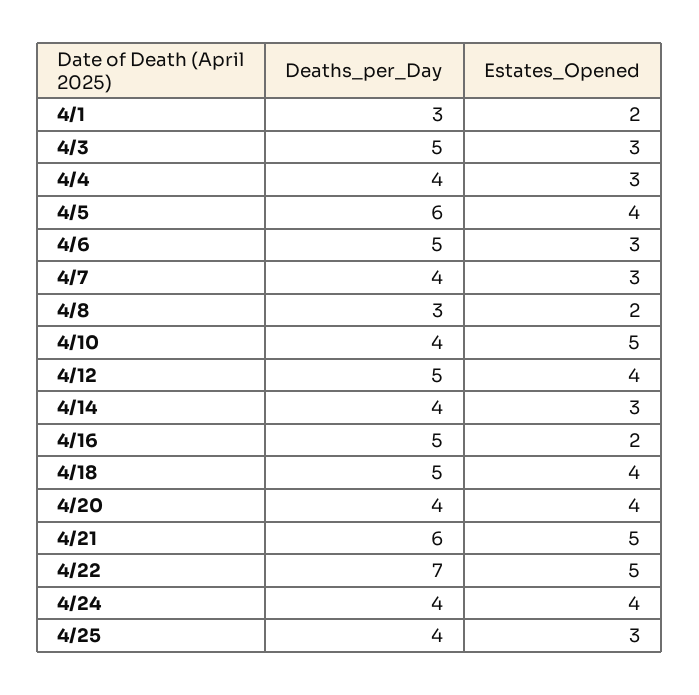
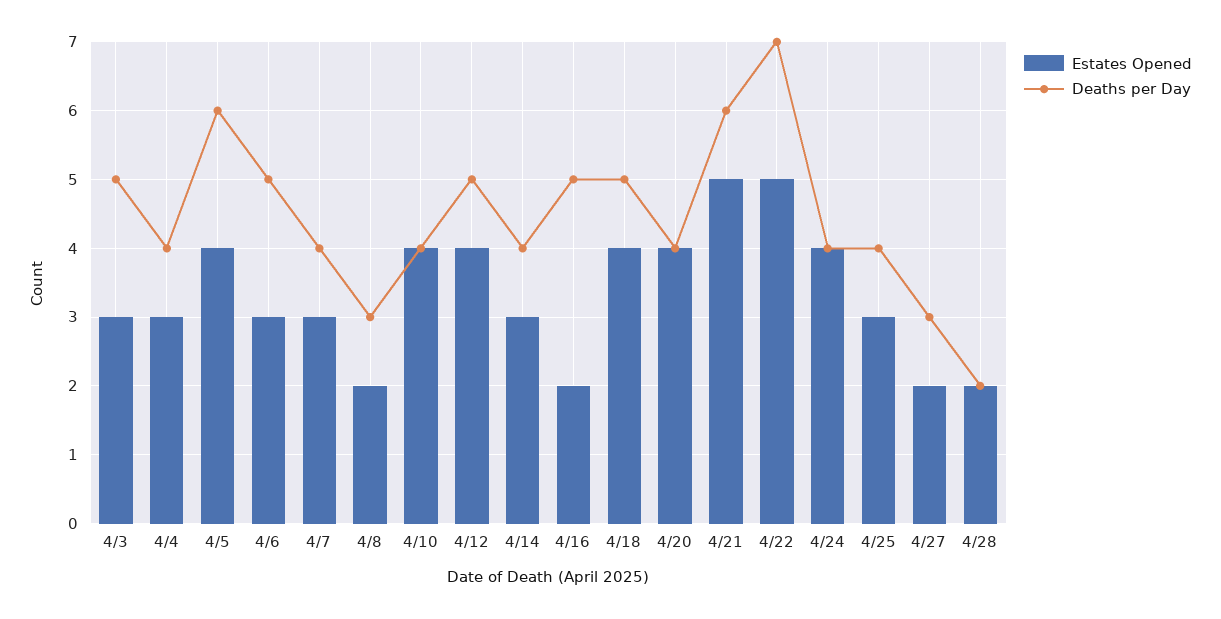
Deaths_per_Day, 4/1: 3 -> none
Estates_Opened, 4/1: 2 -> none
Estates_Opened, 4/10: 5 -> 4
Estates_Opened, 4/27: none -> 2
Deaths_per_Day, 4/27: none -> 3
Estates_Opened, 4/28: none -> 2
Deaths_per_Day, 4/28: none -> 2

